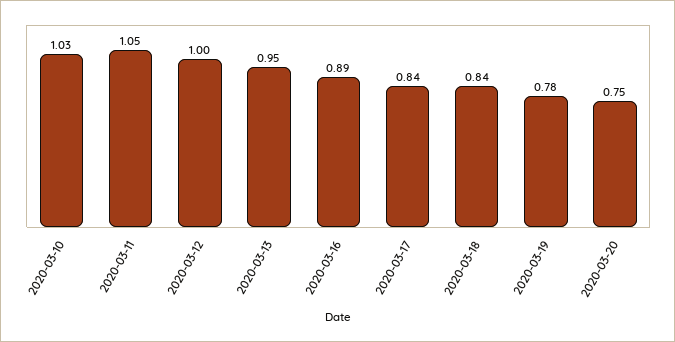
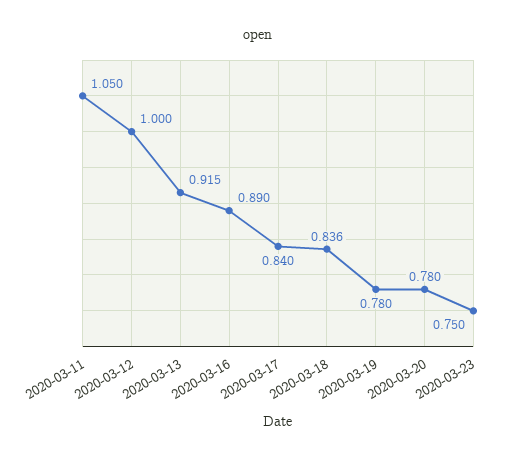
2020-03-10: 1.03 -> none
2020-03-13: 0.95 -> 0.915
2020-03-20: 0.75 -> 0.78
2020-03-23: none -> 0.75

